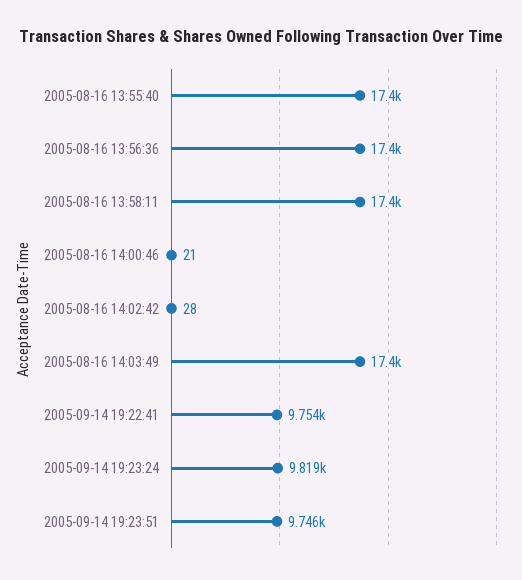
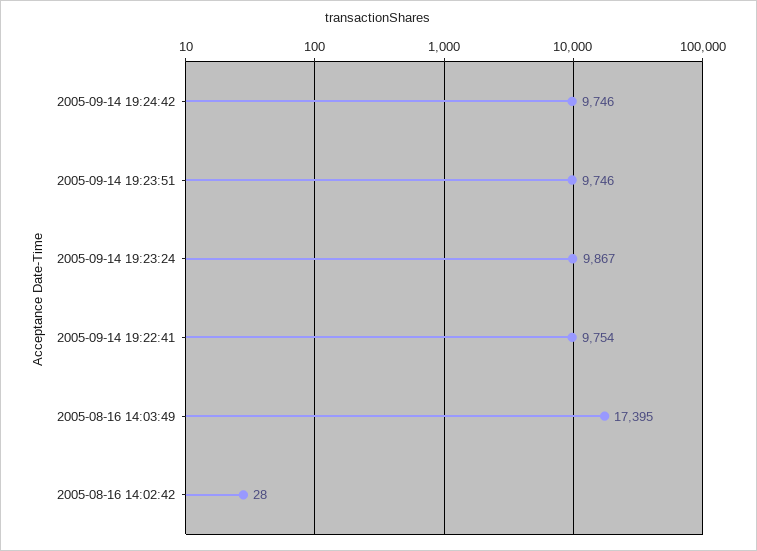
2005-08-16 13:55:40: 17400 -> none
2005-08-16 13:56:36: 17400 -> none
2005-08-16 13:58:11: 17400 -> none
2005-08-16 14:00:46: 21 -> none
2005-09-14 19:23:24: 9819 -> 9867
2005-09-14 19:24:42: none -> 9746

